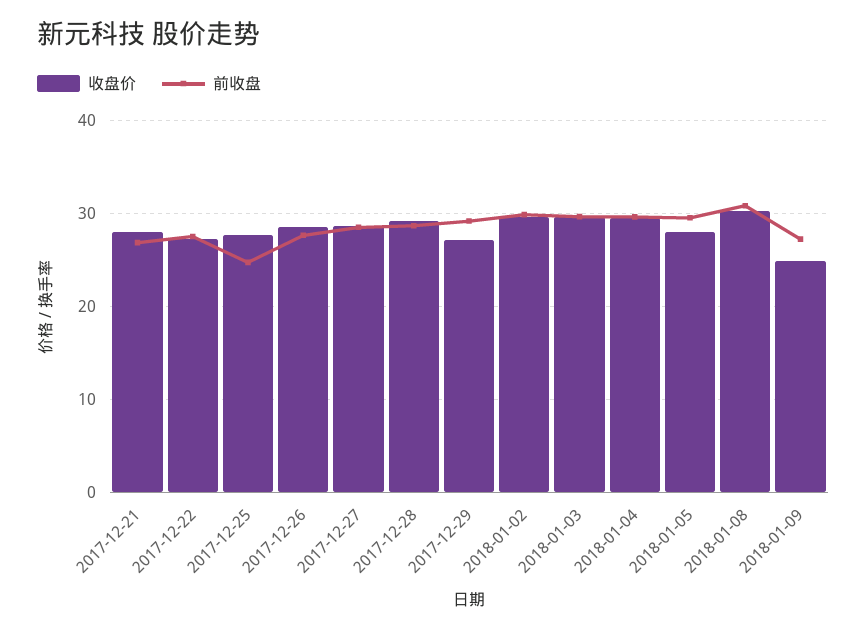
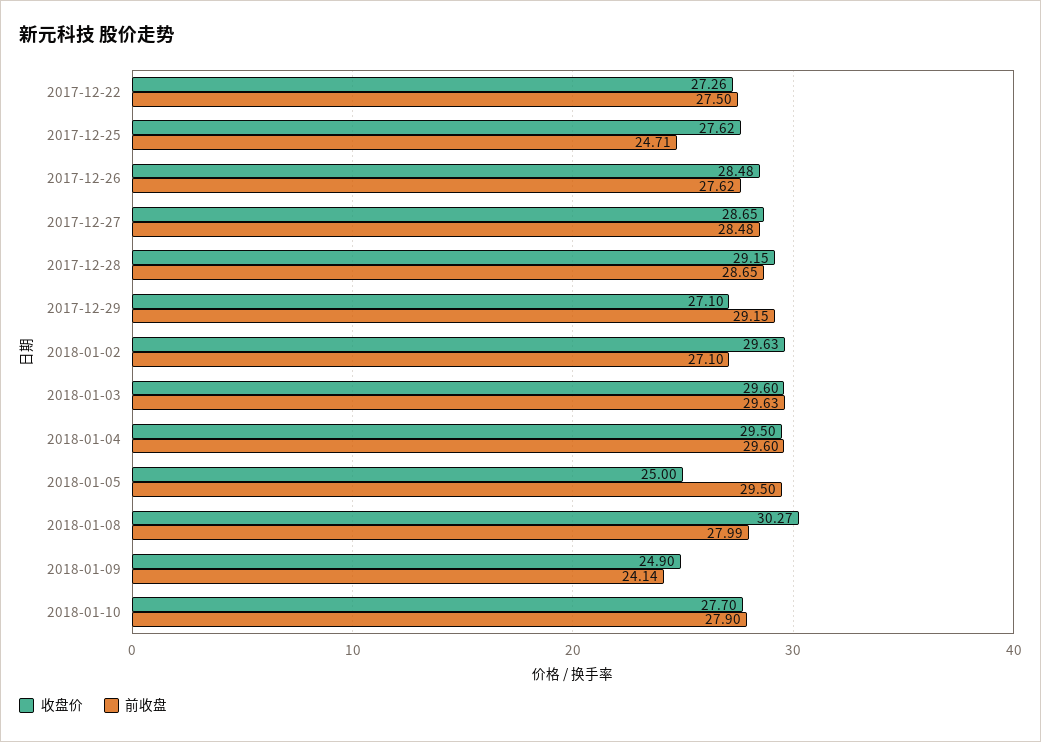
收盘价, 2017-12-21: 28 -> none
前收盘, 2017-12-21: 27 -> none
前收盘, 2018-01-02: 30 -> 27.1
收盘价, 2018-01-05: 28 -> 25
前收盘, 2018-01-08: 31 -> 27.99
前收盘, 2018-01-09: 27 -> 24.14
收盘价, 2018-01-10: none -> 27.7
前收盘, 2018-01-10: none -> 27.9

